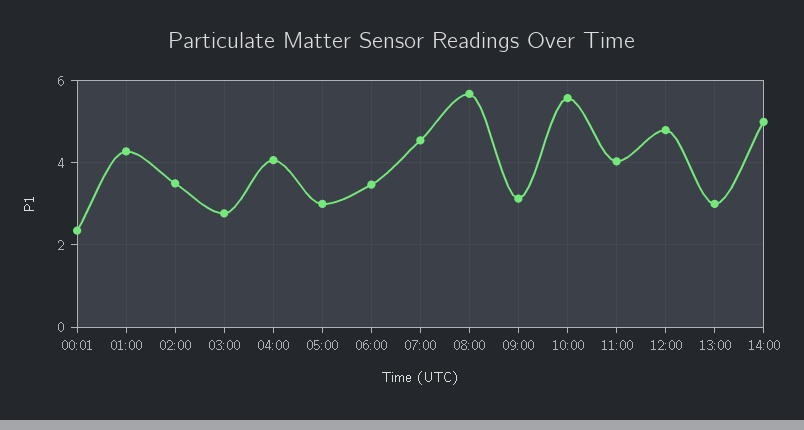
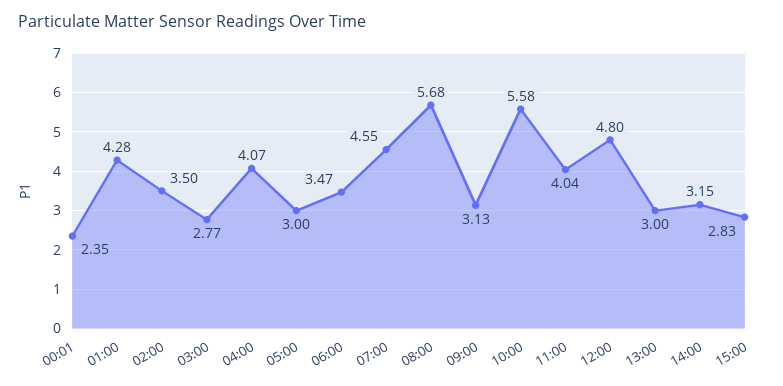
14:00: 5 -> 3.15
15:00: none -> 2.83

